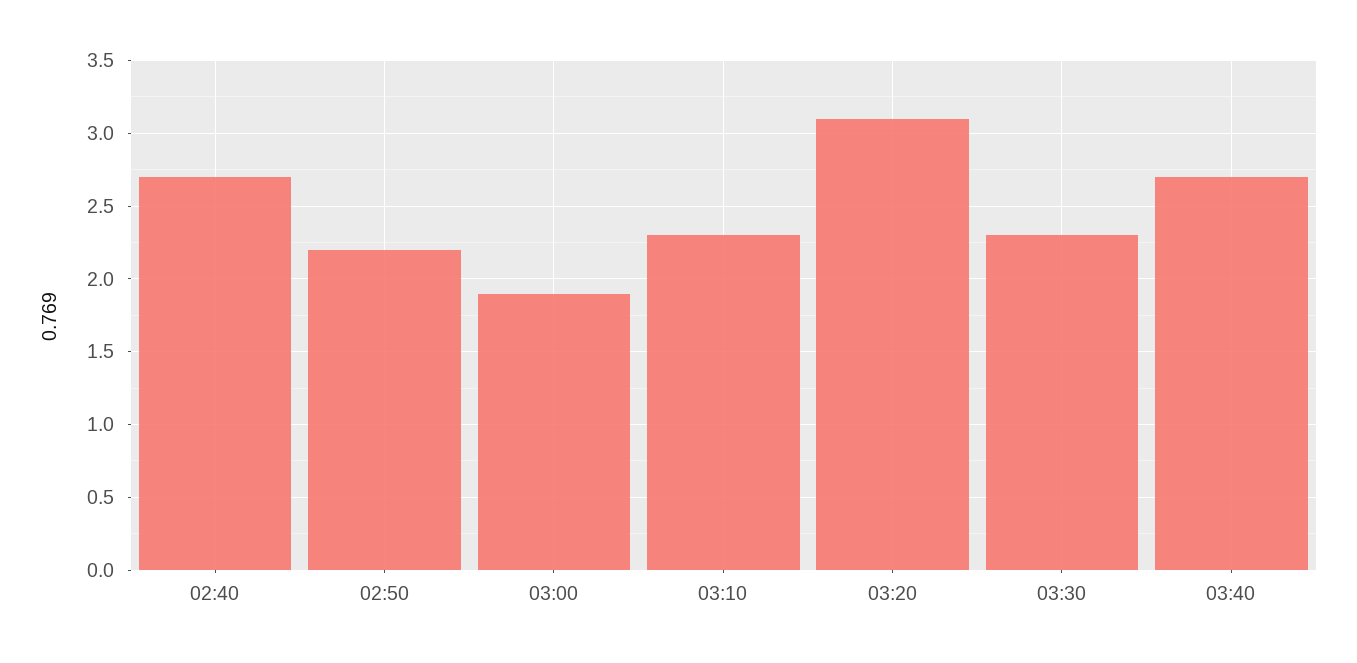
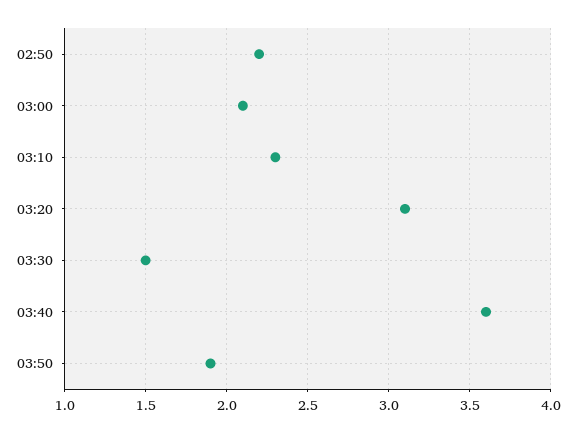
02:40: 2.7 -> none
03:00: 1.9 -> 2.1
03:30: 2.3 -> 1.5
03:40: 2.7 -> 3.6
03:50: none -> 1.9

